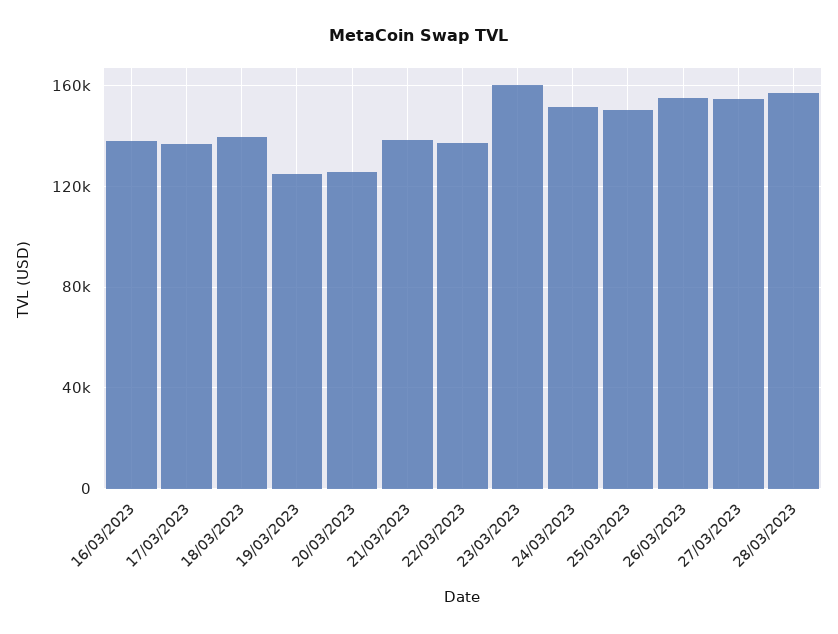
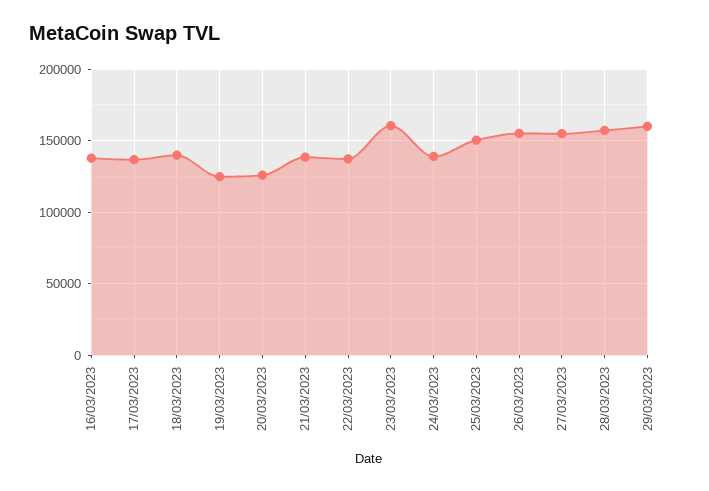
24/03/2023: 150000 -> 140000
29/03/2023: none -> 160000

